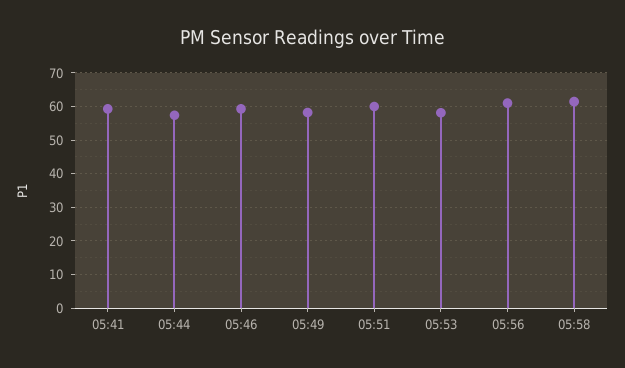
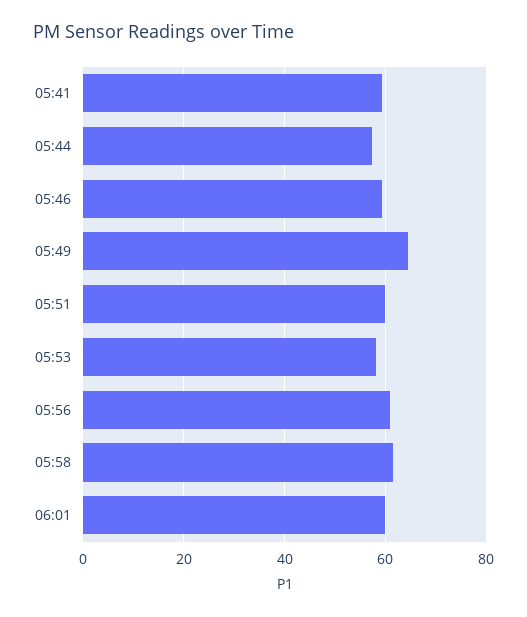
05:49: 58 -> 64
06:01: none -> 60

